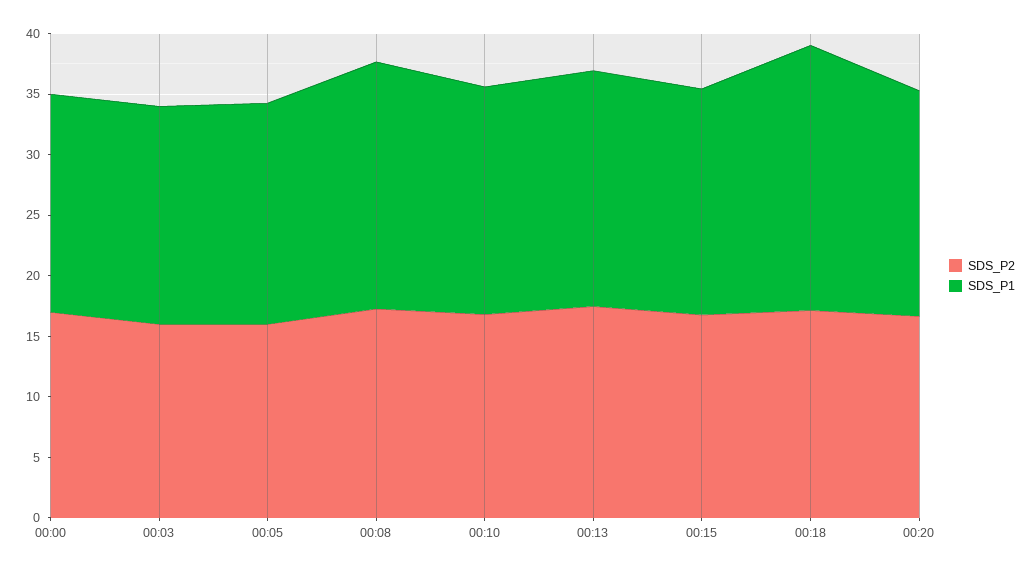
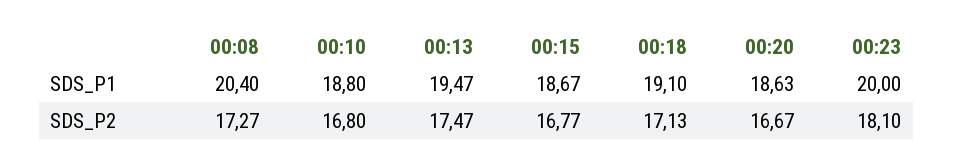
SDS_P2, 00:00: 17 -> none
SDS_P1, 00:00: 18 -> none
SDS_P2, 00:03: 16 -> none
SDS_P1, 00:03: 18 -> none
SDS_P2, 00:05: 16 -> none
SDS_P1, 00:05: 18 -> none
SDS_P1, 00:18: 22 -> 19.1
SDS_P1, 00:23: none -> 20
SDS_P2, 00:23: none -> 18.1

